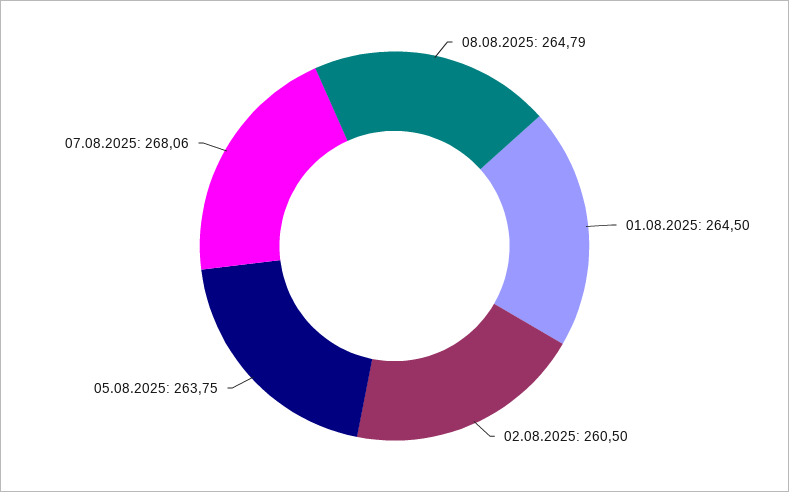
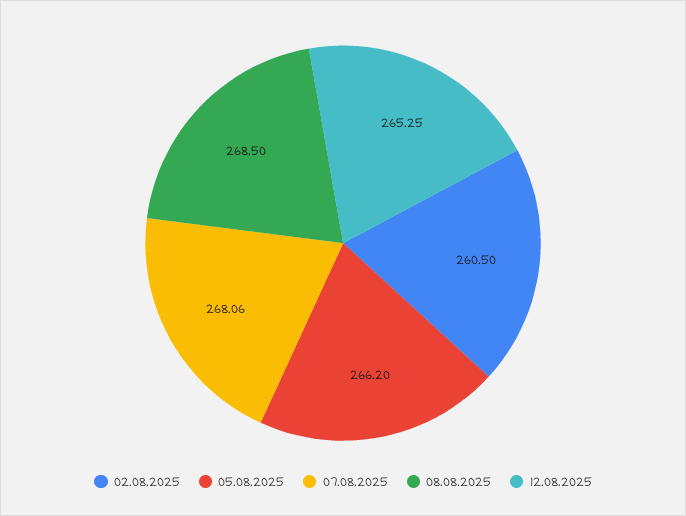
08.08.2025: 264.79 -> 268.5
01.08.2025: 264.5 -> none
05.08.2025: 263.75 -> 266.2
12.08.2025: none -> 265.25

